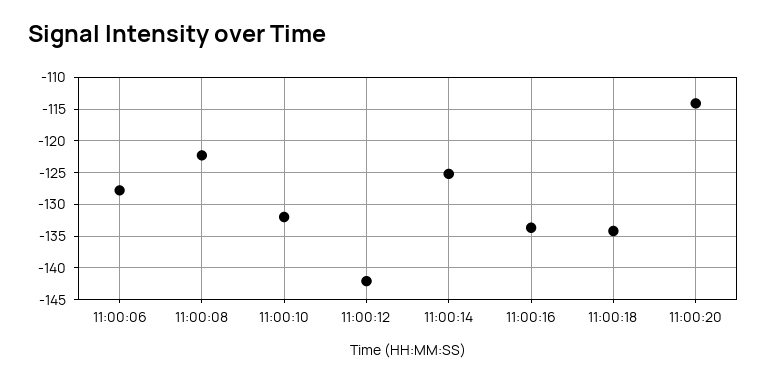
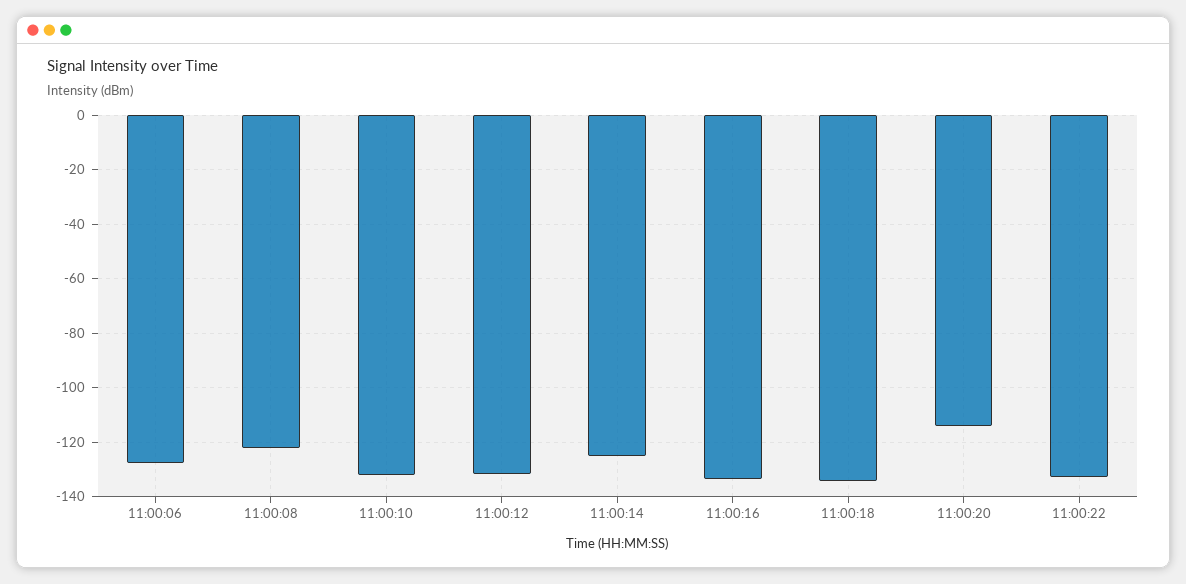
11:00:12: -142 -> -132.5
11:00:22: none -> -132.5

